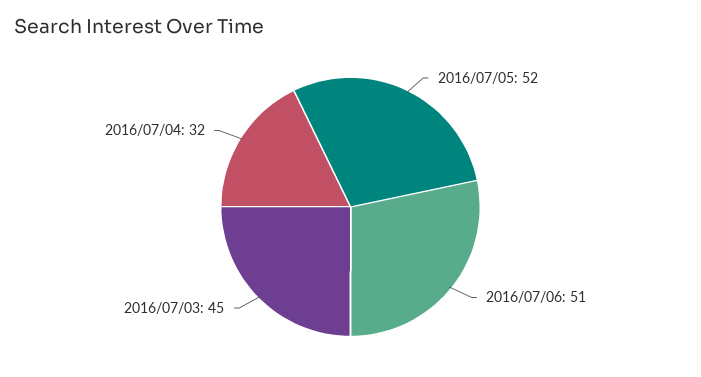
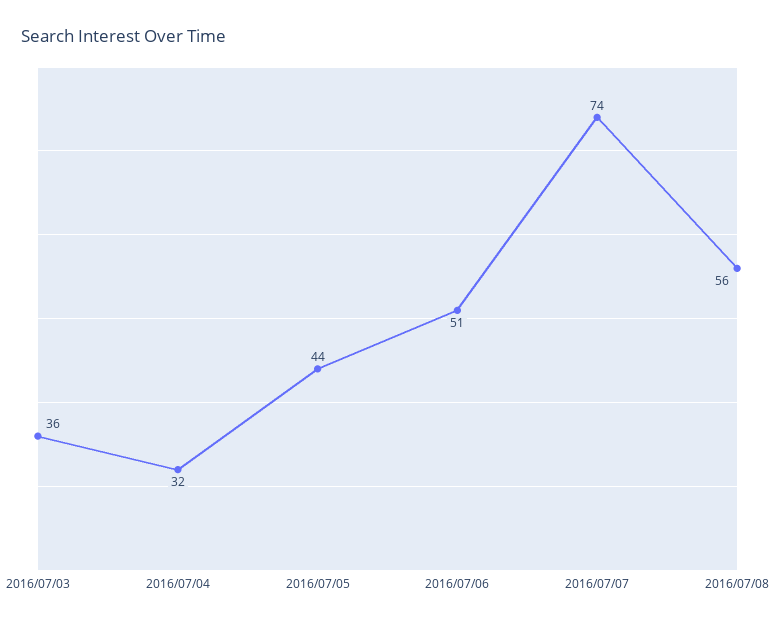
2016/07/05: 52 -> 44
2016/07/03: 45 -> 36
2016/07/07: none -> 74
2016/07/08: none -> 56

